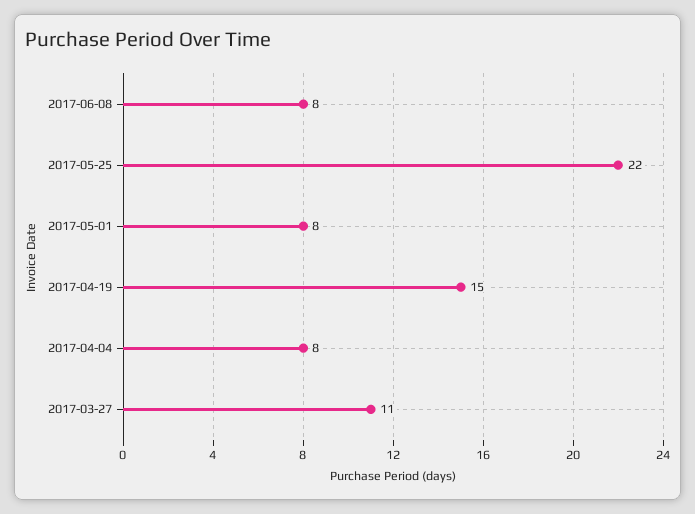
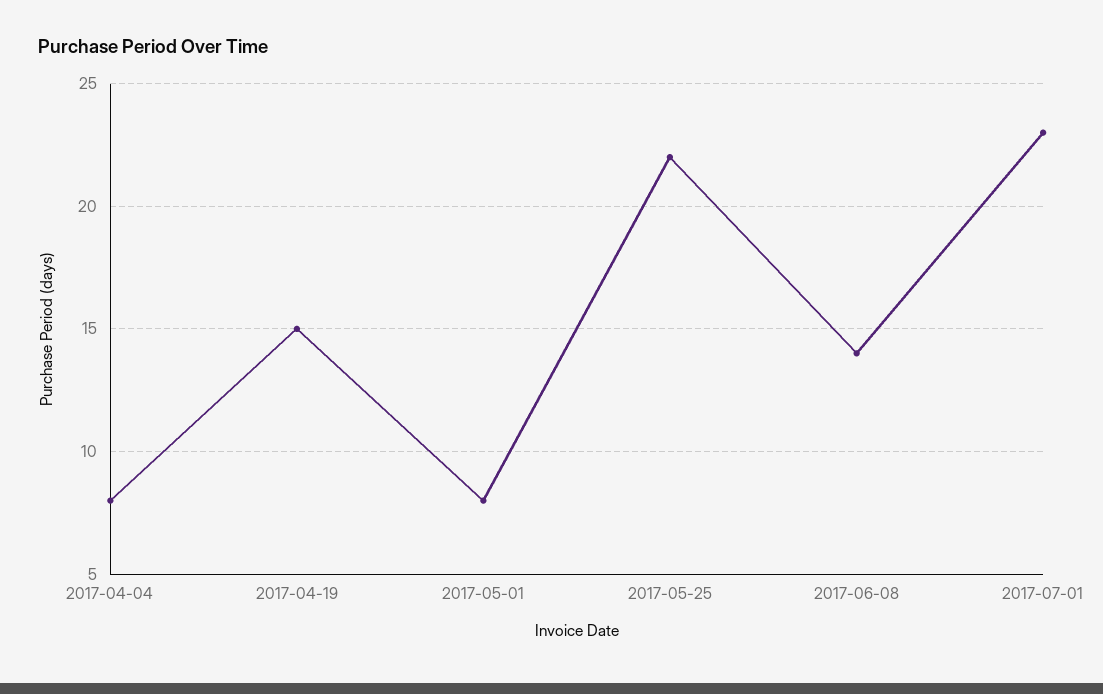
2017-06-08: 8 -> 14
2017-03-27: 11 -> none
2017-07-01: none -> 23

